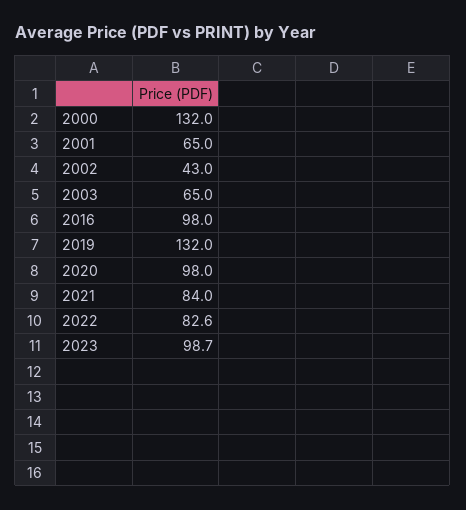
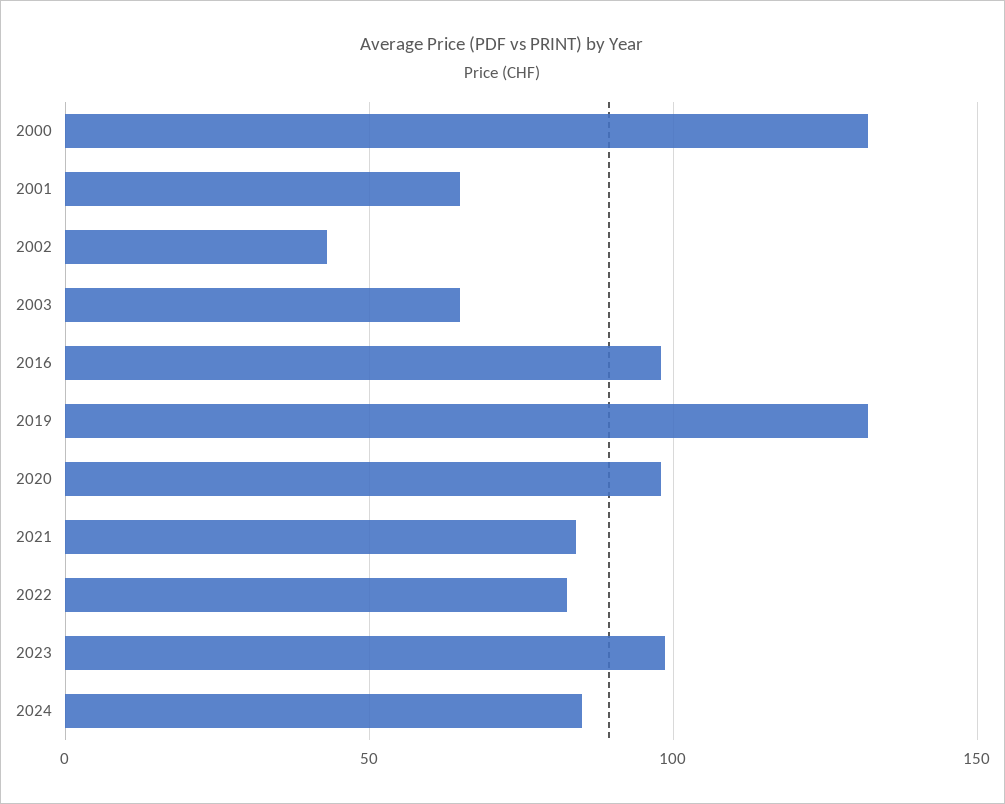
2024: none -> 85

